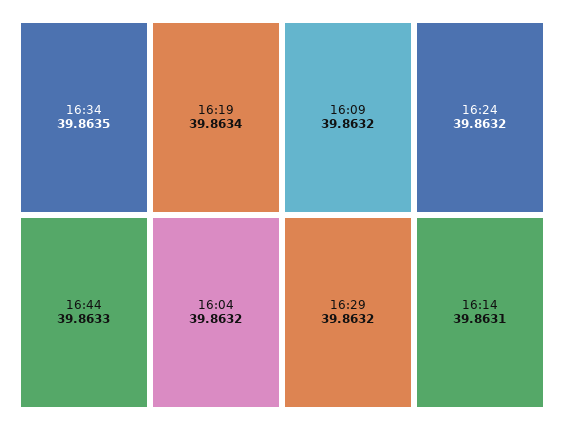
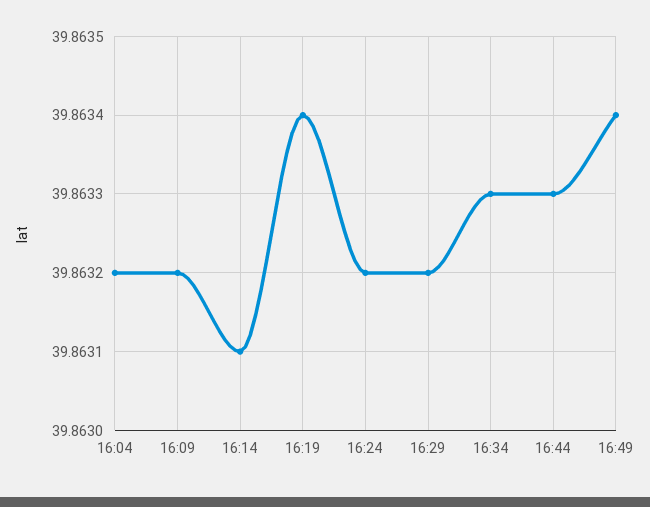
16:34: 39.8635 -> 39.8633
16:49: none -> 39.8634

